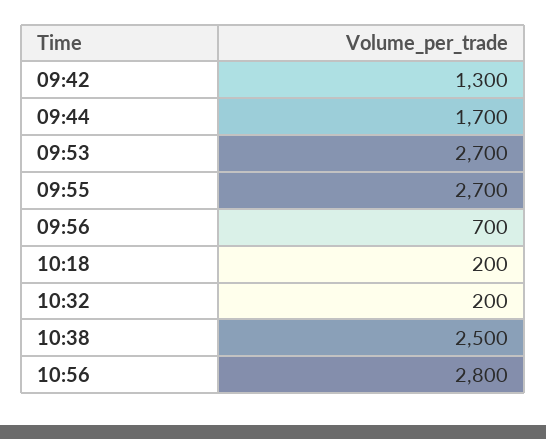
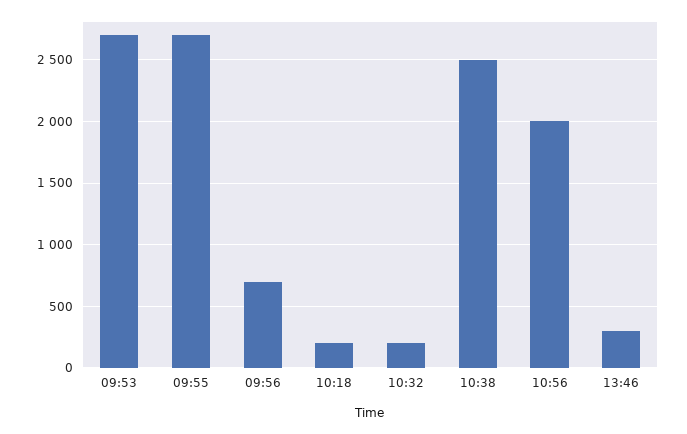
09:42: 1300 -> none
09:44: 1700 -> none
10:56: 2800 -> 2000
13:46: none -> 300

